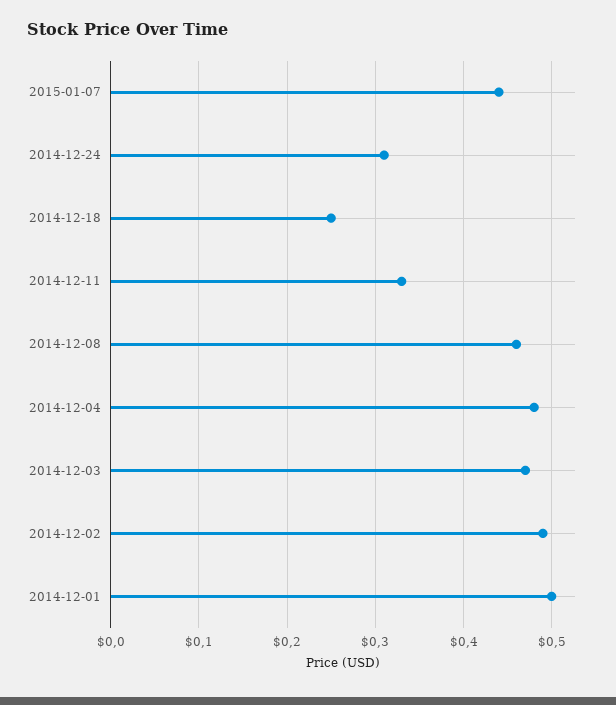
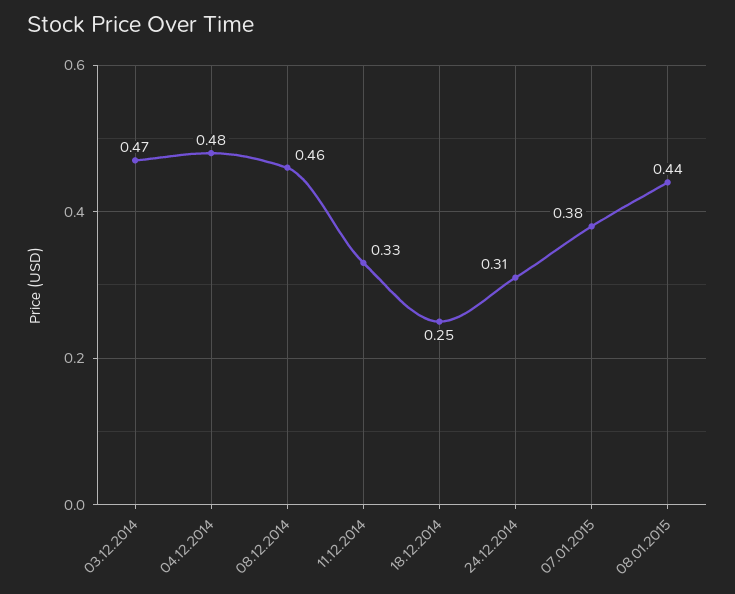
2015-01-07: 0.44 -> 0.38
2014-12-02: 0.49 -> none
2014-12-01: 0.5 -> none
08.01.2015: none -> 0.44

